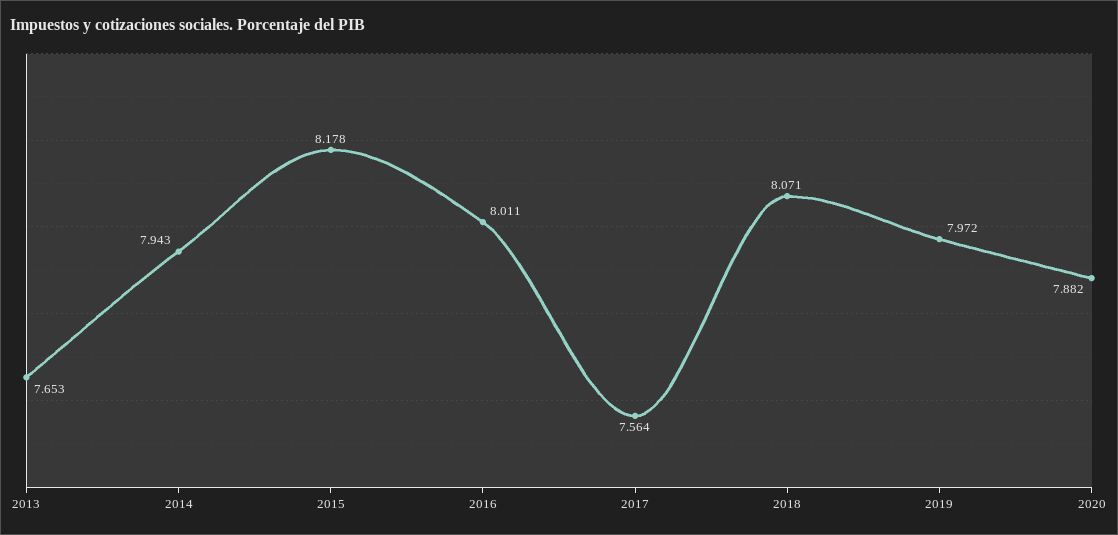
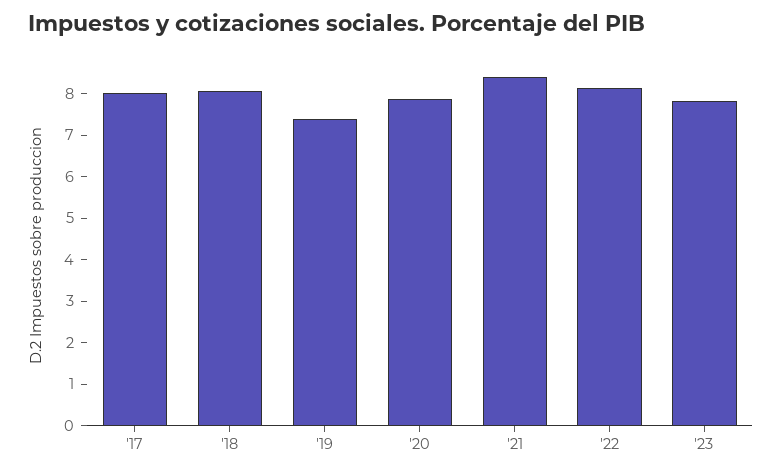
2013: 7.653 -> none
2014: 7.943 -> none
2015: 8.178 -> none
2016: 8.011 -> none
2017: 7.564 -> 8
2019: 7.972 -> 7.4
'21: none -> 8.4
'22: none -> 8.2
'23: none -> 7.8

